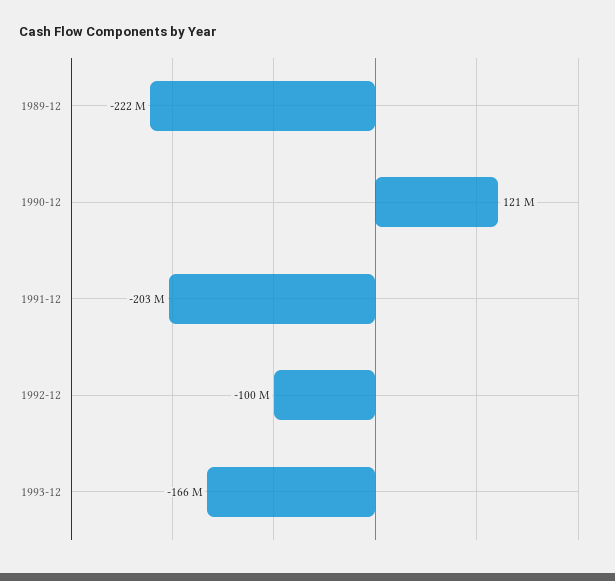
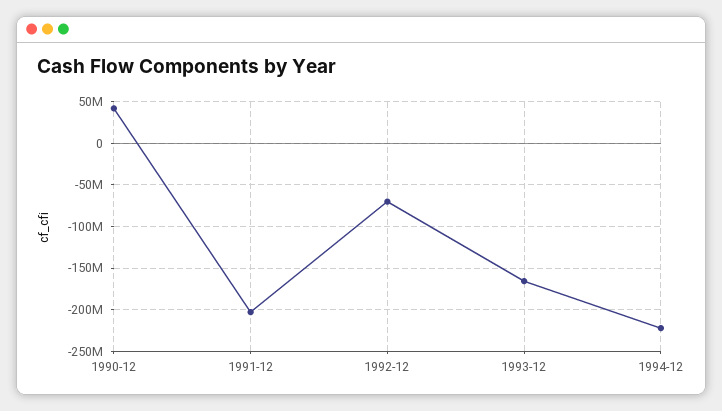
1989-12: -222000000 -> none
1990-12: 121000000 -> 40000000
1992-12: -100000000 -> -70000000
1994-12: none -> -220000000

